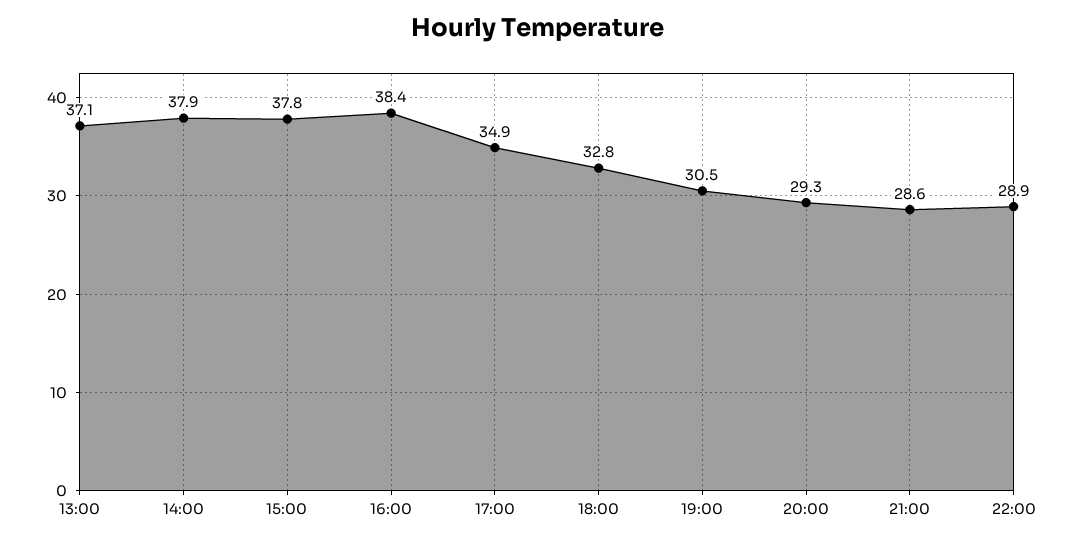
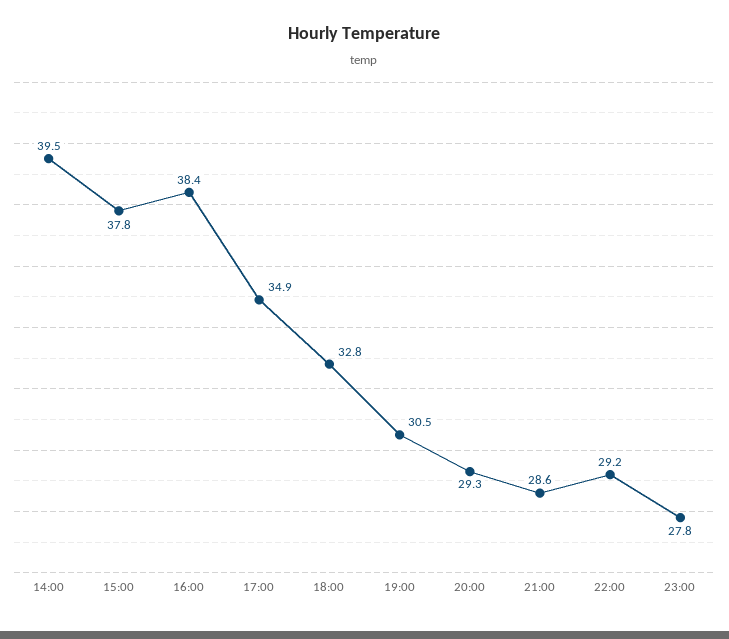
13:00: 37.1 -> none
14:00: 37.9 -> 39.5
22:00: 28.9 -> 29.2
23:00: none -> 27.8

